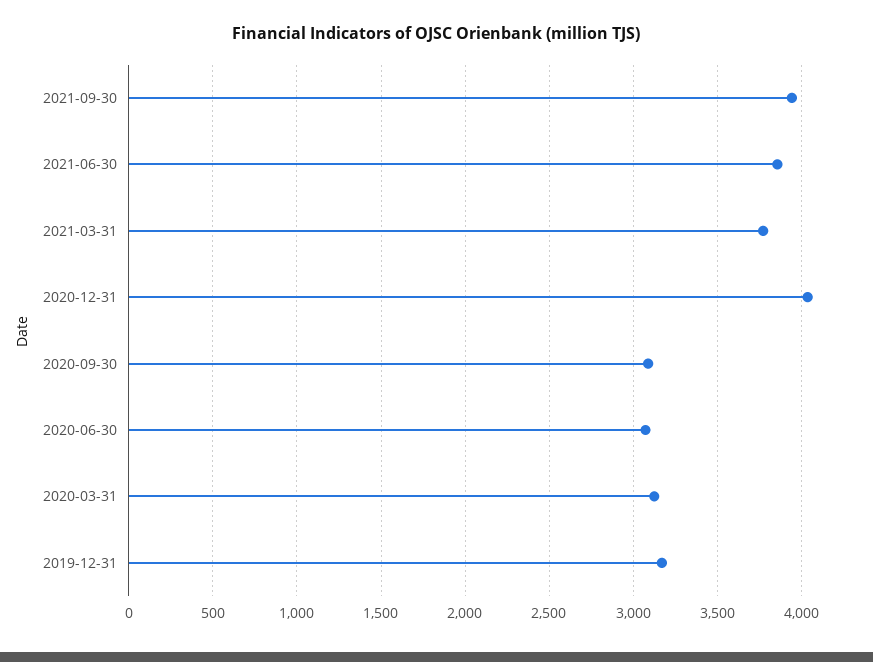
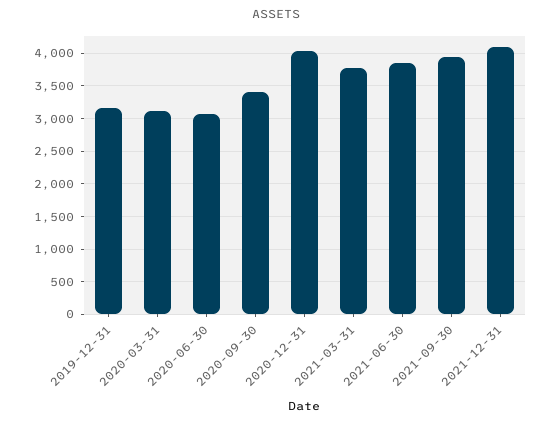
2020-09-30: 3100 -> 3400
2021-12-31: none -> 4100

